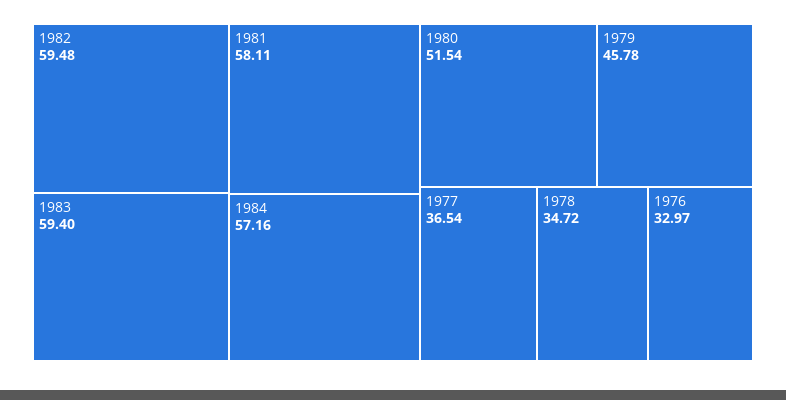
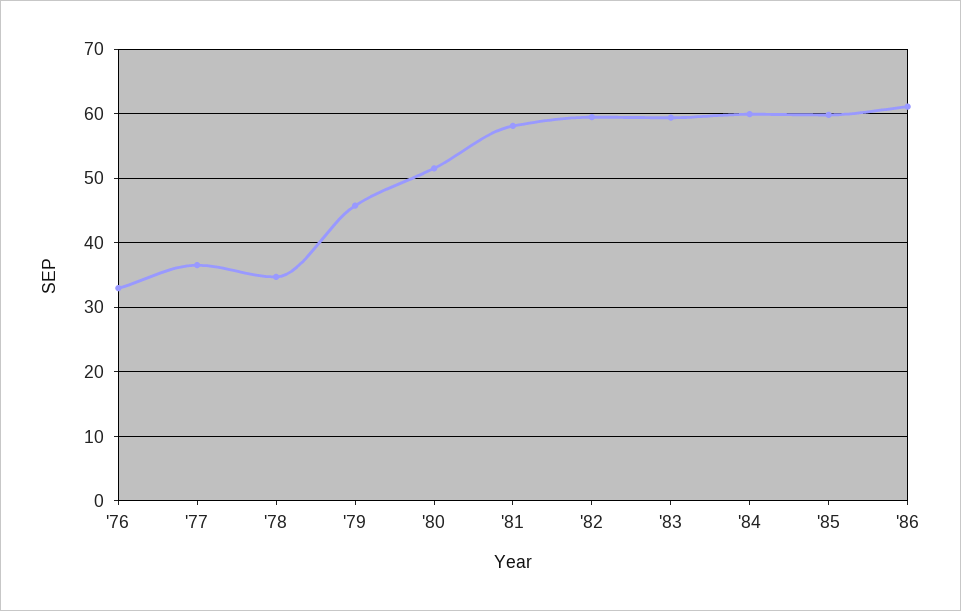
1984: 57.16 -> 60
'85: none -> 60
'86: none -> 61

